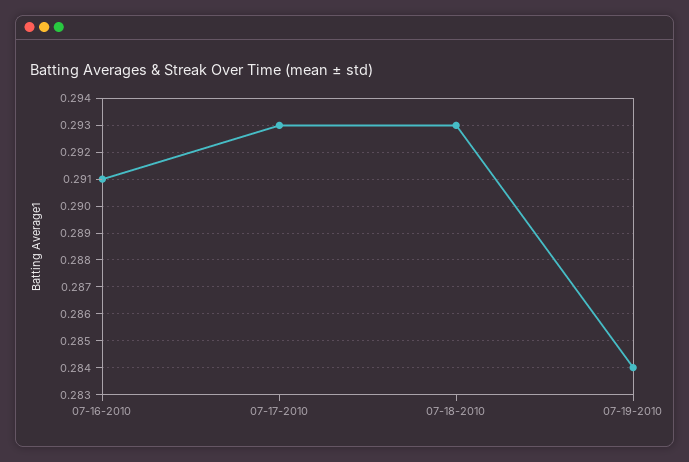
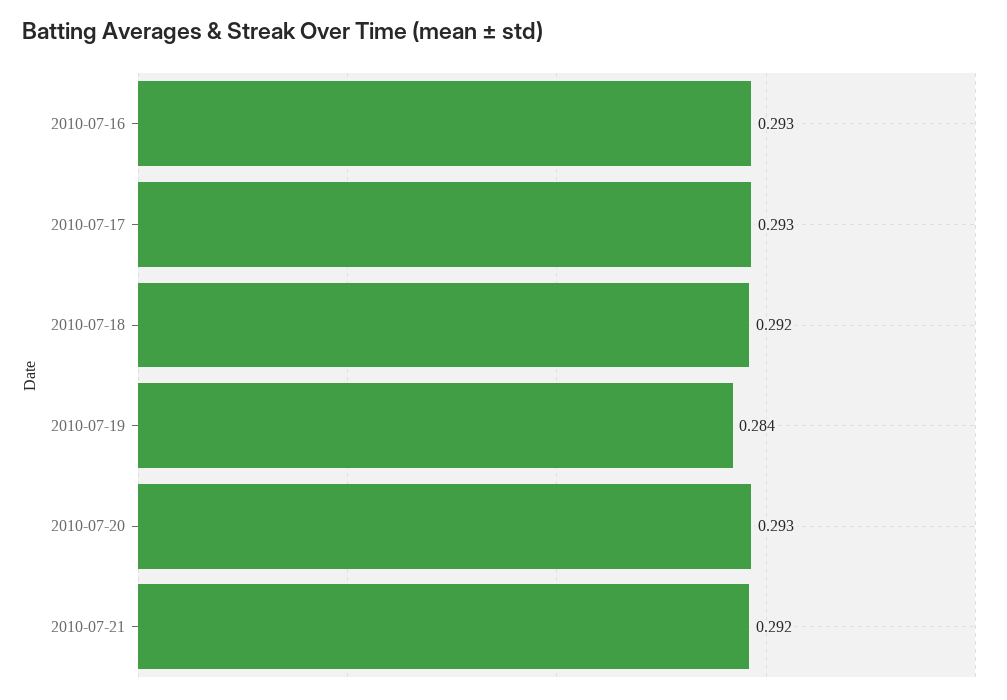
07-16-2010: 0.291 -> 0.293
07-18-2010: 0.293 -> 0.292
2010-07-20: none -> 0.293
2010-07-21: none -> 0.292

